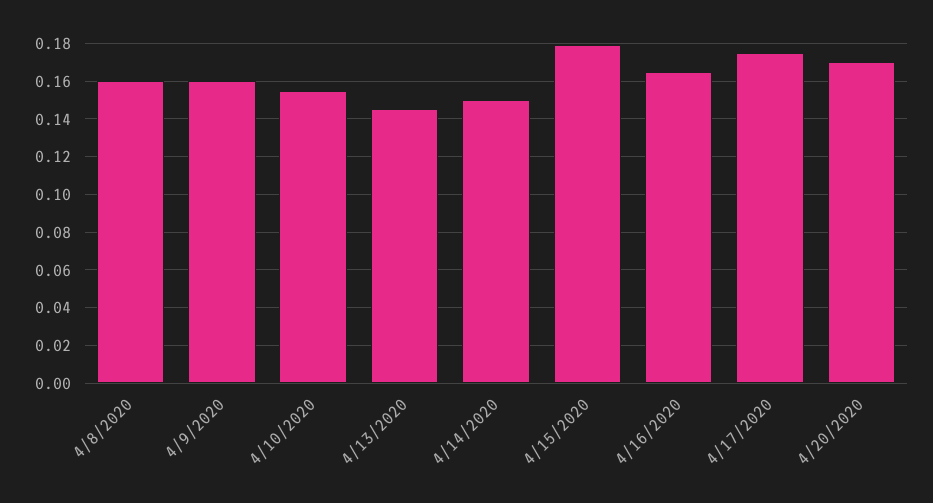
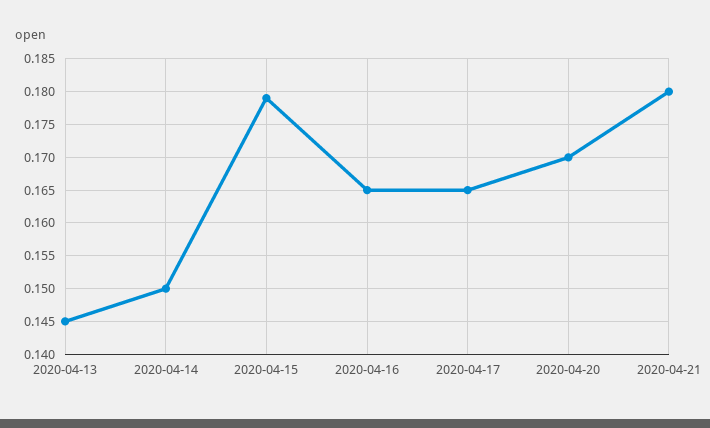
4/8/2020: 0.16 -> none
4/9/2020: 0.16 -> none
4/10/2020: 0.155 -> none
4/17/2020: 0.175 -> 0.165
2020-04-21: none -> 0.18

